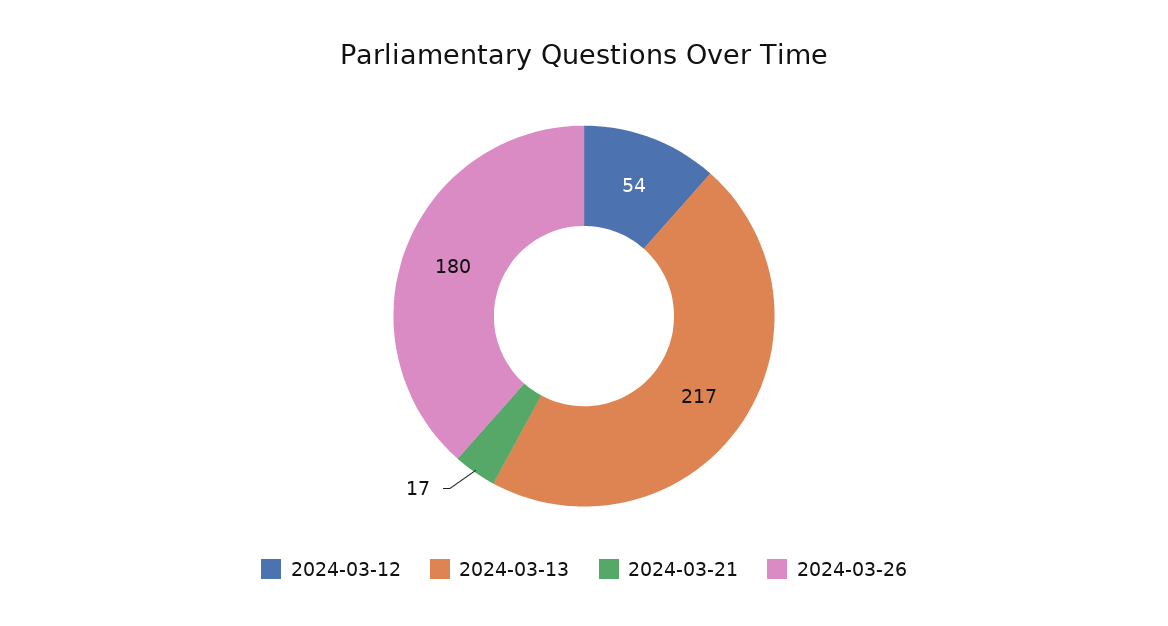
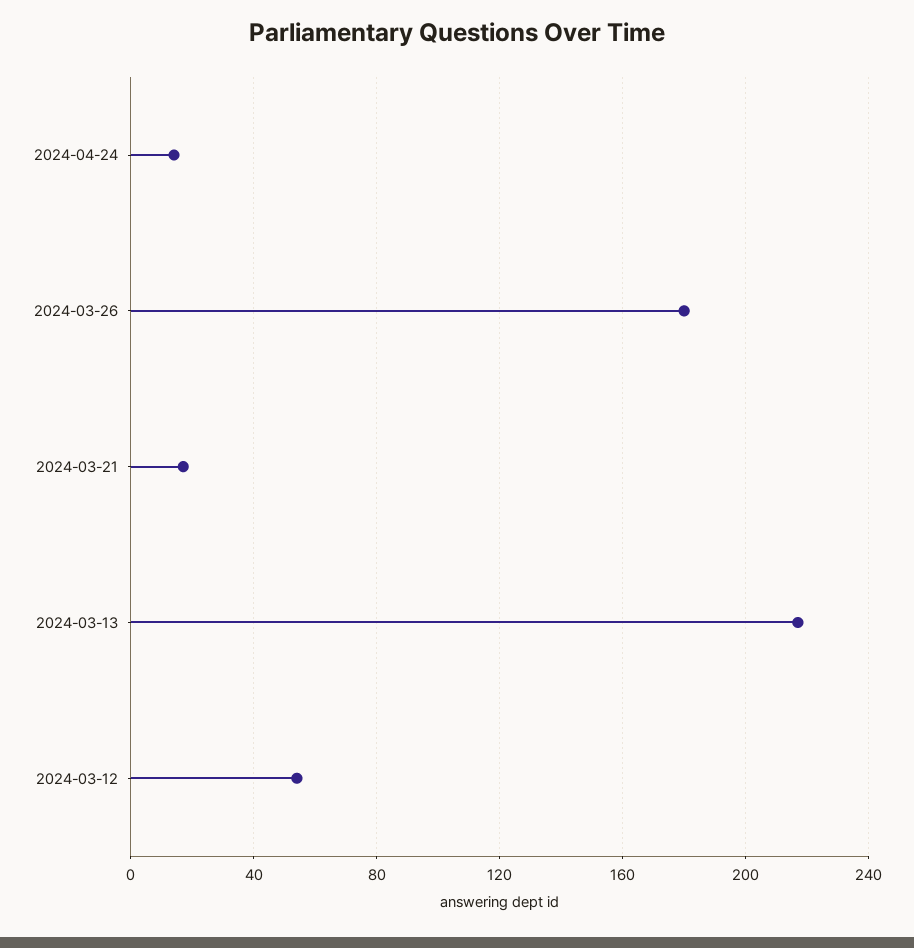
2024-04-24: none -> 15

